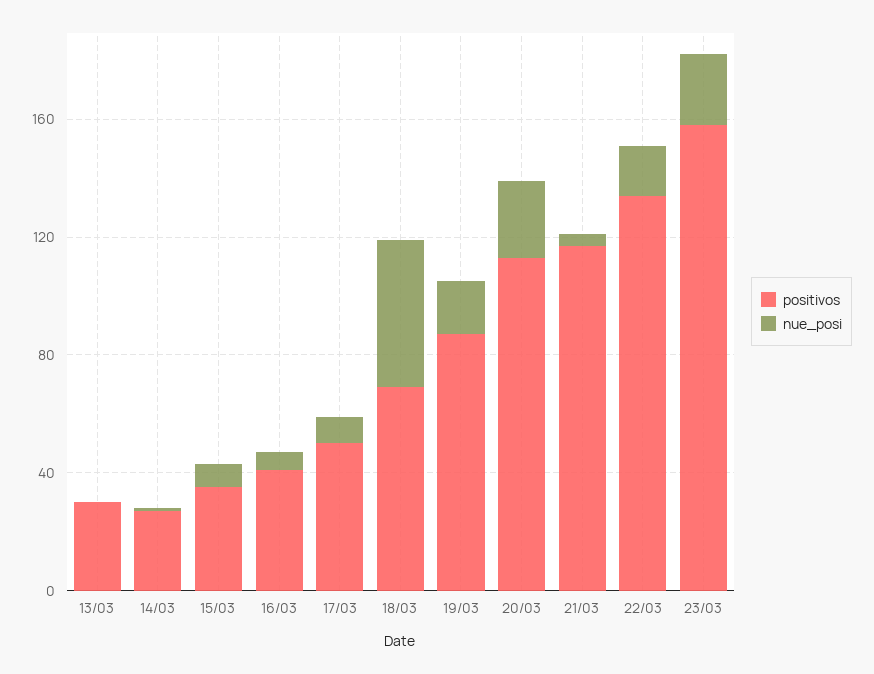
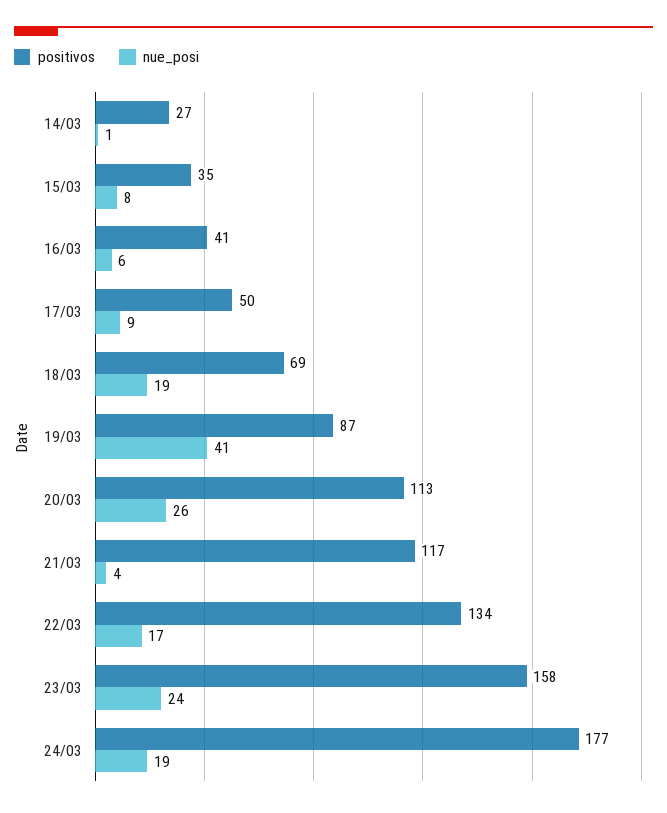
positivos, 13/03: 30 -> none
nue_posi, 13/03: 0 -> none
nue_posi, 18/03: 50 -> 19
nue_posi, 19/03: 20 -> 41
positivos, 24/03: none -> 177
nue_posi, 24/03: none -> 19

